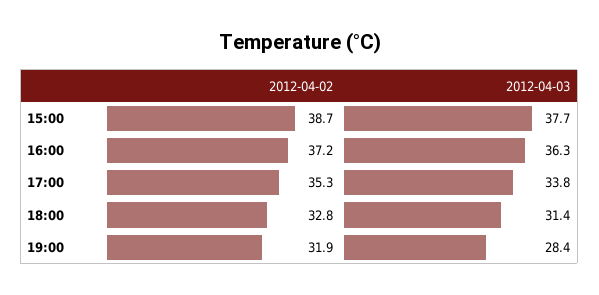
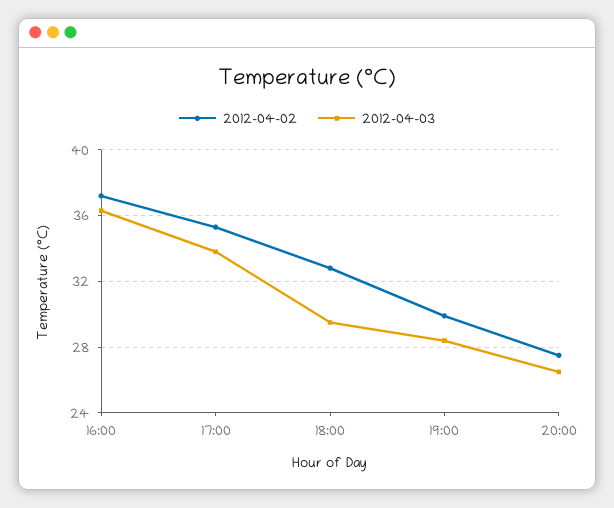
2012-04-02, 15:00: 38.7 -> none
2012-04-03, 15:00: 37.7 -> none
2012-04-03, 18:00: 31.4 -> 29.5
2012-04-02, 19:00: 31.9 -> 30
2012-04-02, 20:00: none -> 27.5
2012-04-03, 20:00: none -> 26.5

